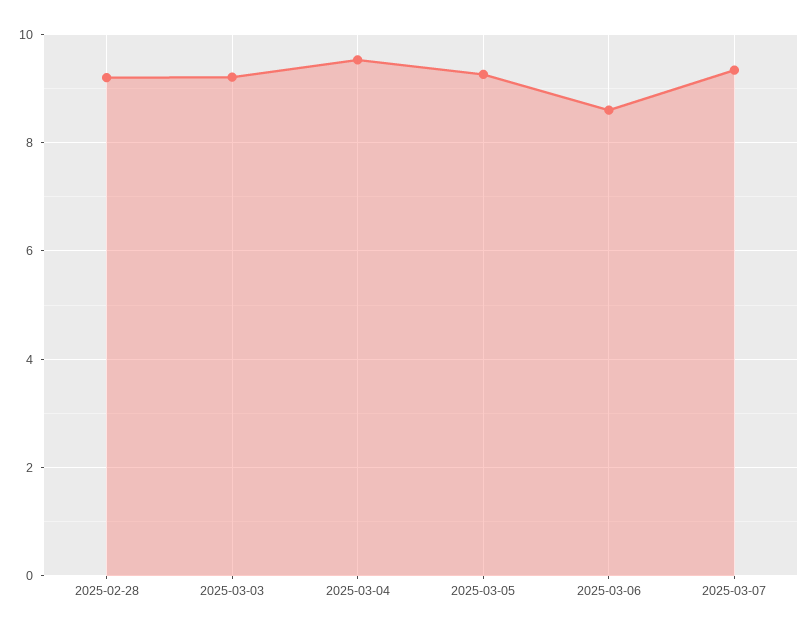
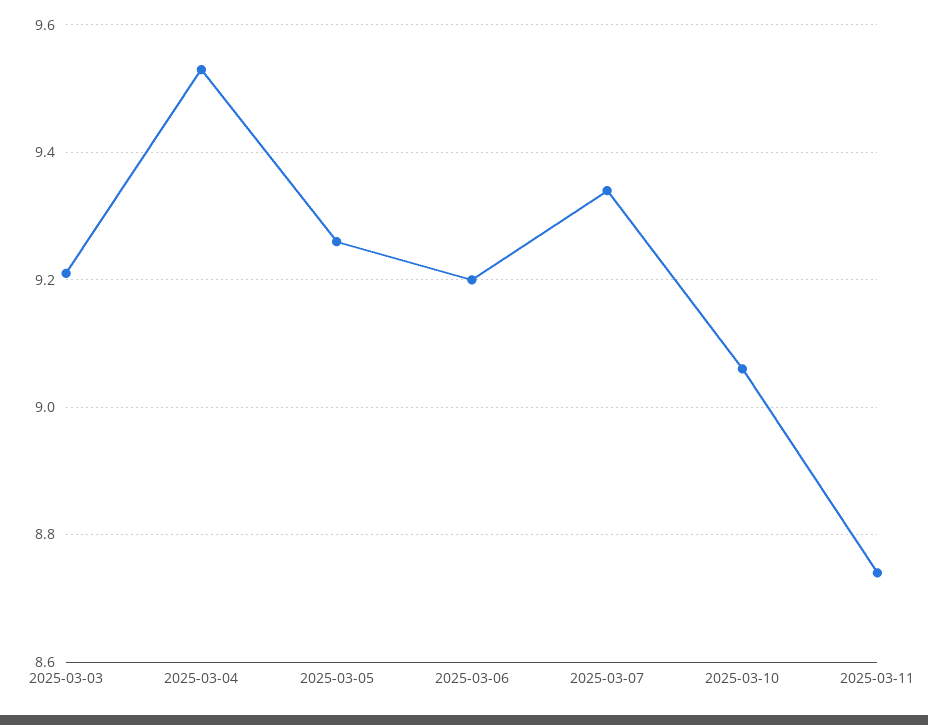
2025-02-28: 9.2 -> none
2025-03-06: 8.6 -> 9.2
2025-03-10: none -> 9.05
2025-03-11: none -> 8.75

